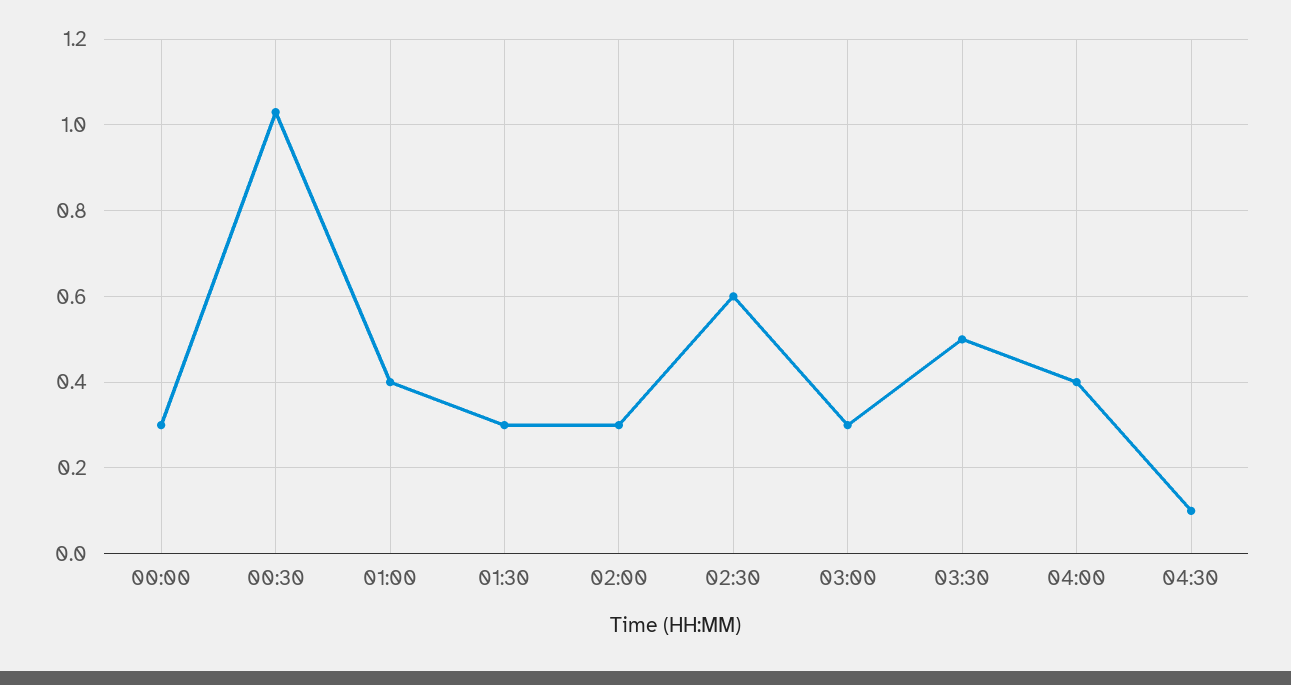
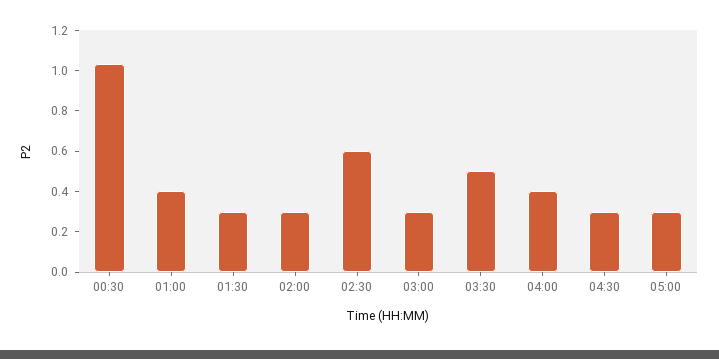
00:00: 0.3 -> none
04:30: 0.1 -> 0.3
05:00: none -> 0.3

